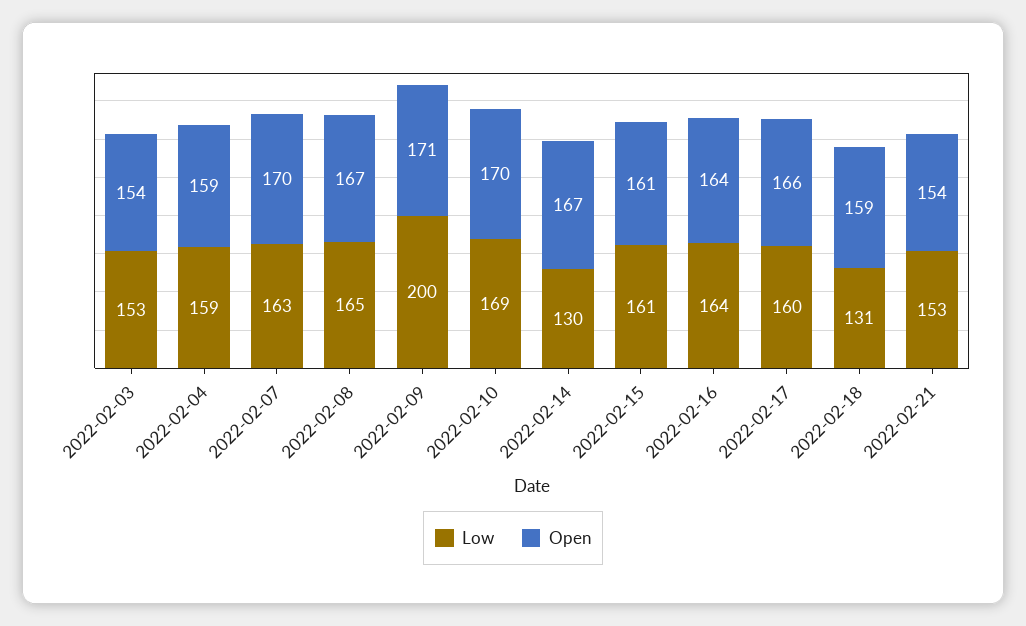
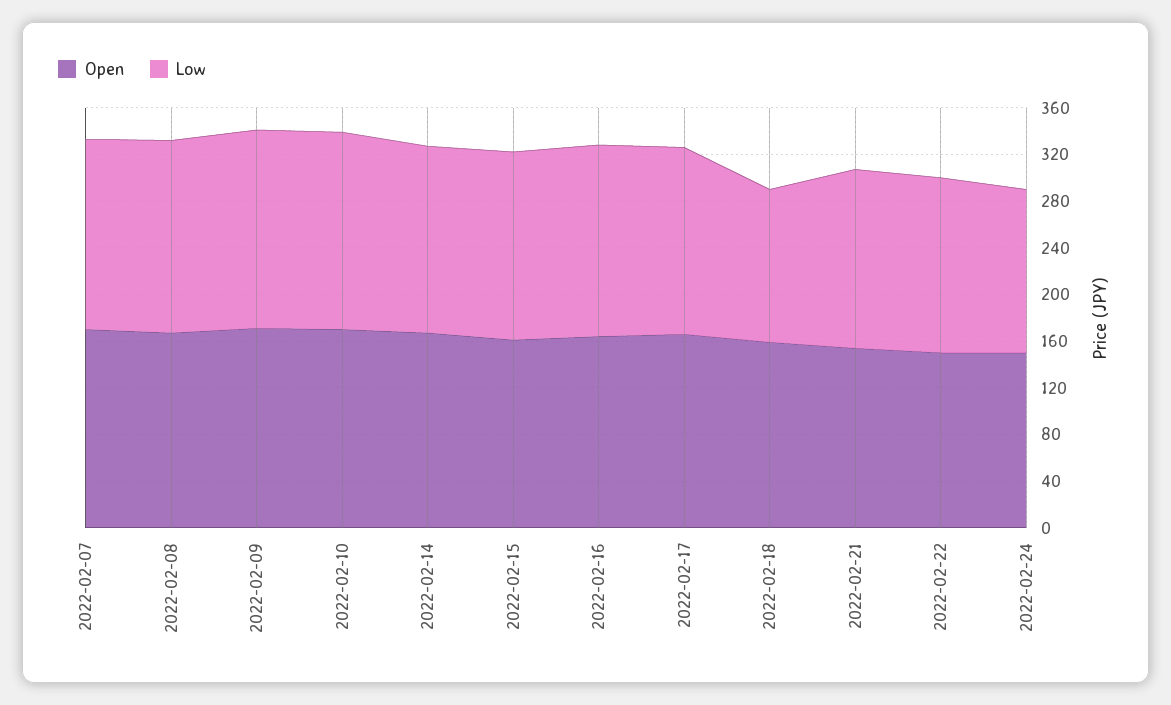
Low, 2022-02-03: 153 -> none
Open, 2022-02-03: 154 -> none
Low, 2022-02-04: 159 -> none
Open, 2022-02-04: 159 -> none
Low, 2022-02-09: 200 -> 170
Low, 2022-02-14: 130 -> 160
Open, 2022-02-22: none -> 150
Low, 2022-02-22: none -> 150
Open, 2022-02-24: none -> 150
Low, 2022-02-24: none -> 140

